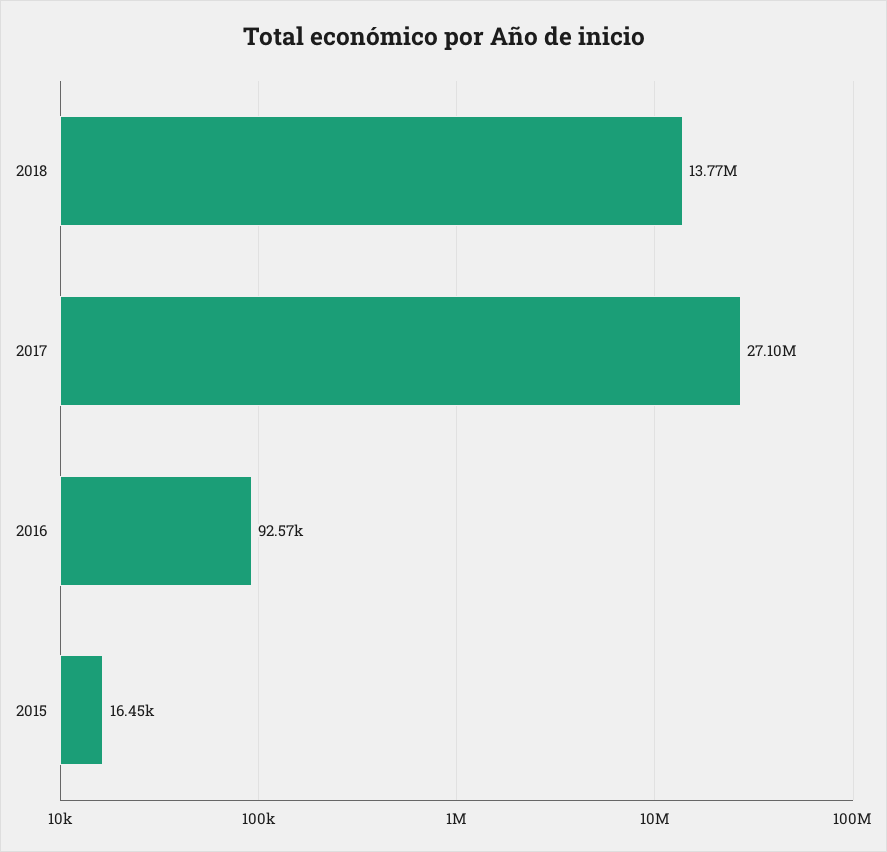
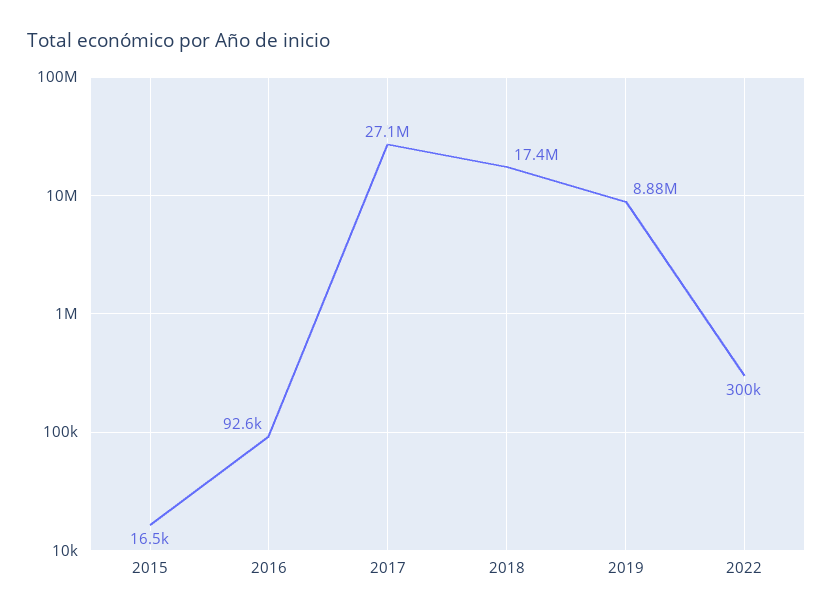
2018: 13770000 -> 17400000
2019: none -> 8880000
2022: none -> 300000

